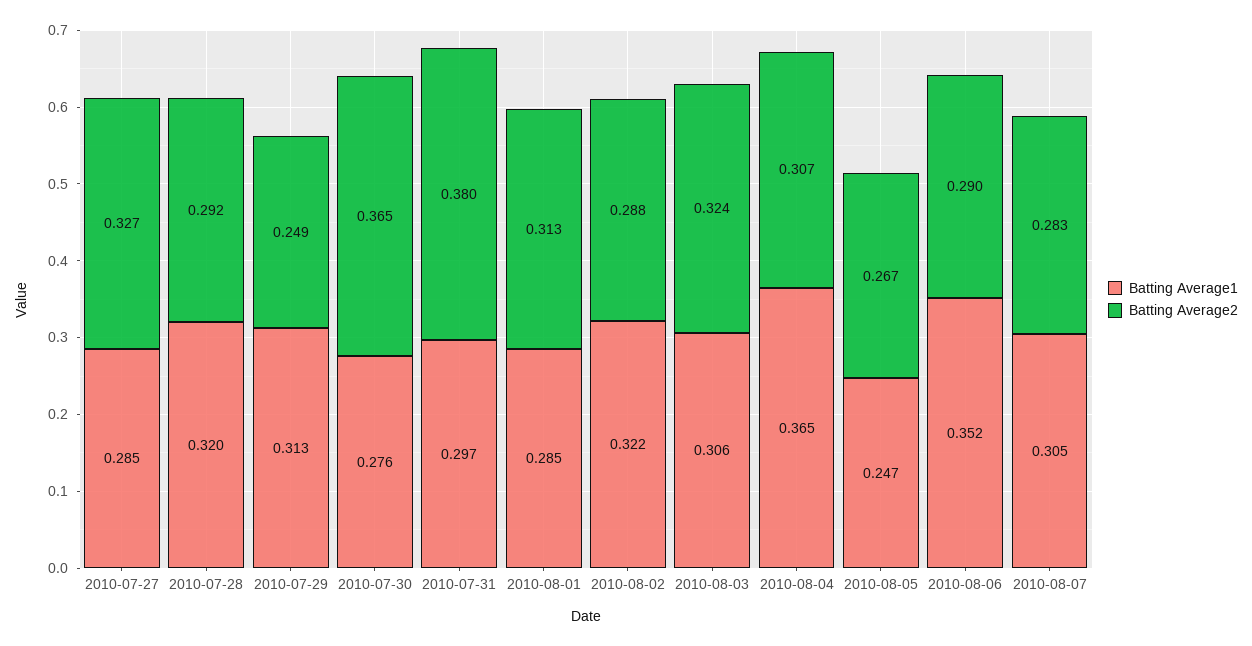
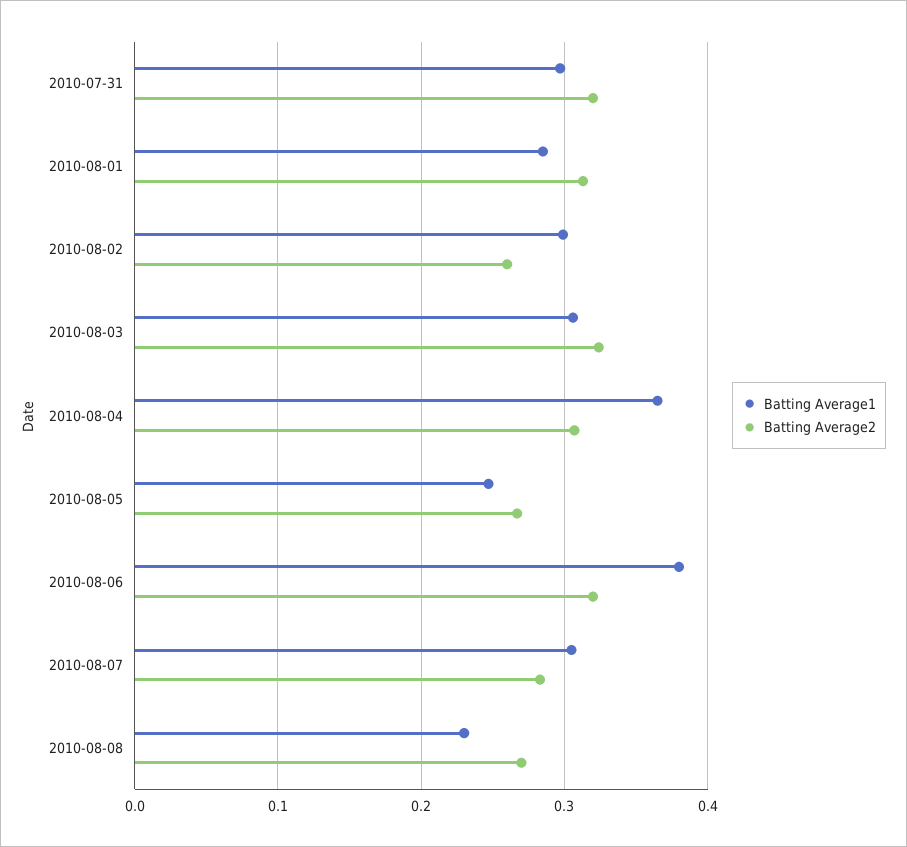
Batting Average1, 2010-07-27: 0.285 -> none
Batting Average2, 2010-07-27: 0.327 -> none
Batting Average1, 2010-07-28: 0.32 -> none
Batting Average2, 2010-07-28: 0.292 -> none
Batting Average1, 2010-07-29: 0.313 -> none
Batting Average2, 2010-07-29: 0.249 -> none
Batting Average1, 2010-07-30: 0.276 -> none
Batting Average2, 2010-07-30: 0.365 -> none
Batting Average2, 2010-07-31: 0.38 -> 0.32
Batting Average1, 2010-08-02: 0.322 -> 0.3
Batting Average2, 2010-08-02: 0.288 -> 0.26
Batting Average1, 2010-08-06: 0.352 -> 0.38
Batting Average2, 2010-08-06: 0.29 -> 0.32
Batting Average1, 2010-08-08: none -> 0.23
Batting Average2, 2010-08-08: none -> 0.27

